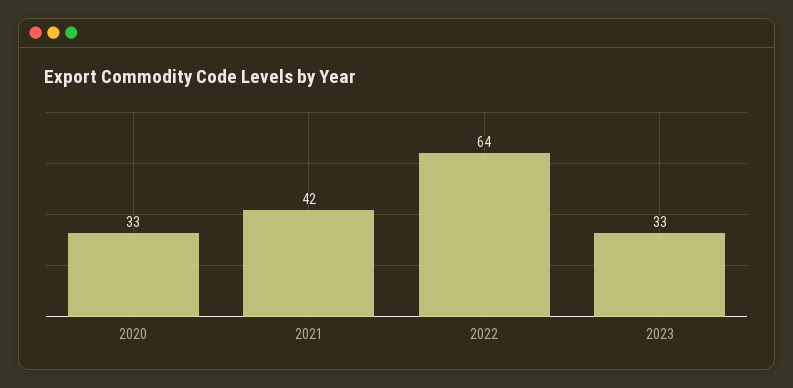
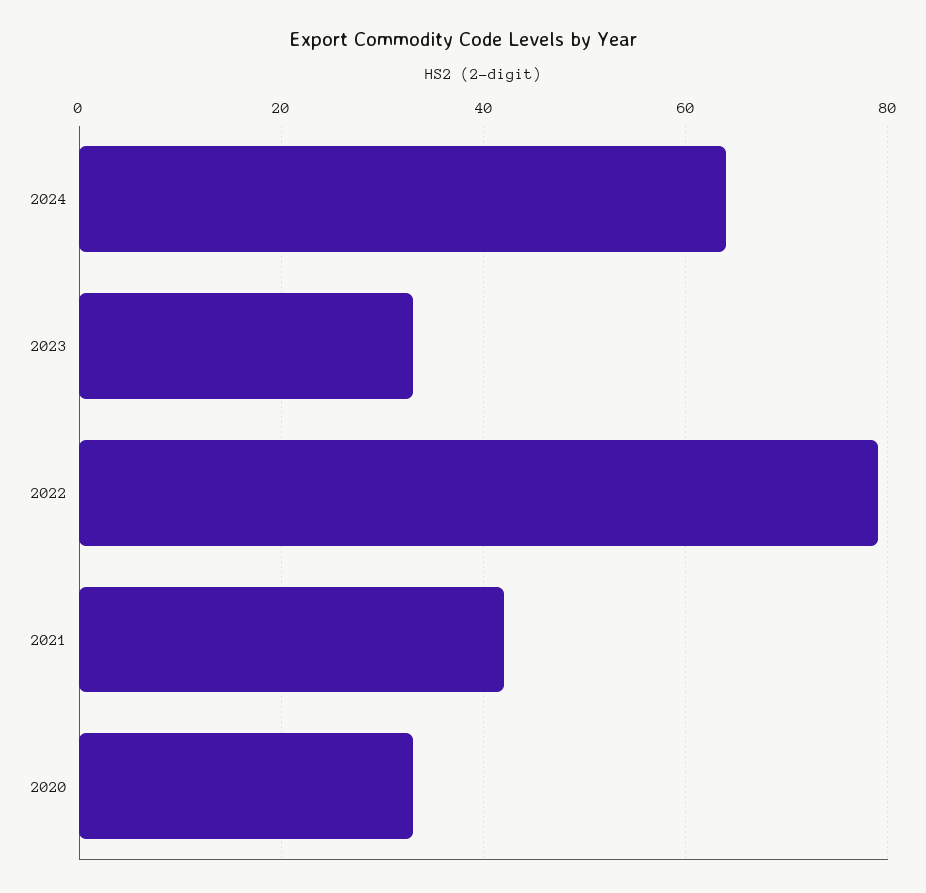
2022: 64 -> 80
2024: none -> 65

